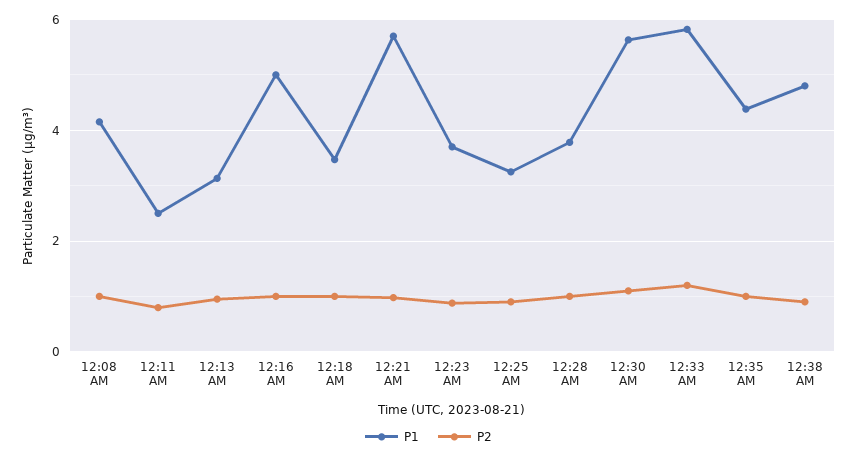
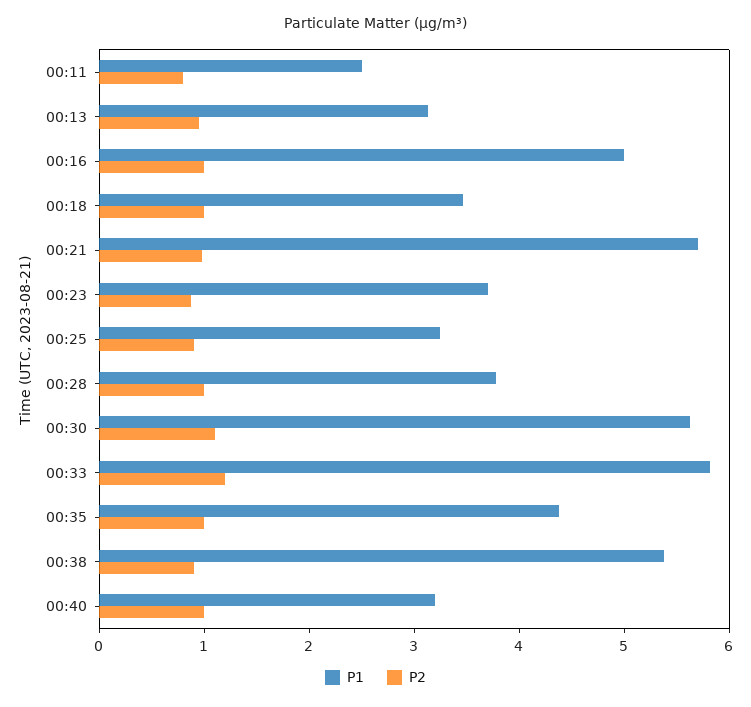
P1, 12:08 AM: 4.2 -> none
P2, 12:08 AM: 1 -> none
P1, 12:38 AM: 4.8 -> 5.4
P1, 00:40: none -> 3.2
P2, 00:40: none -> 1

